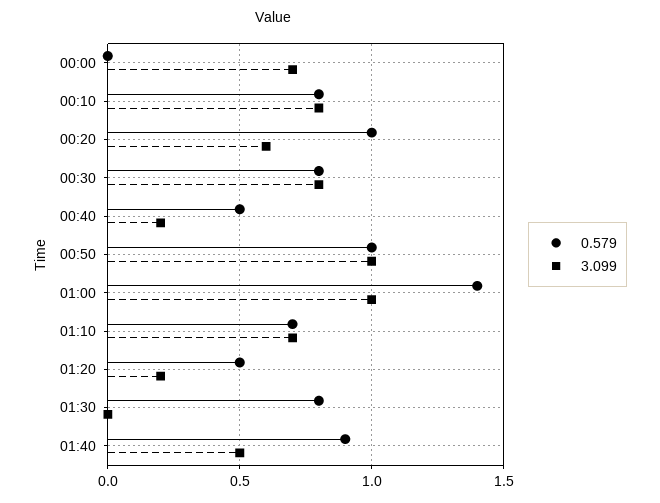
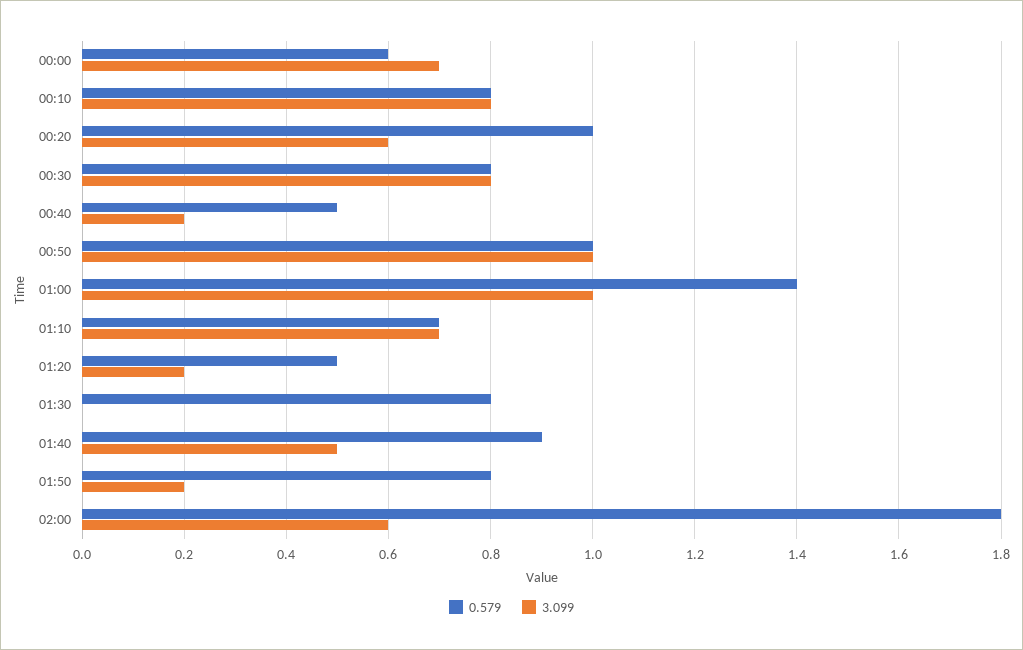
0.579, 00:00: 0 -> 0.6
0.579, 01:50: none -> 0.8
3.099, 01:50: none -> 0.2
0.579, 02:00: none -> 1.8
3.099, 02:00: none -> 0.6

